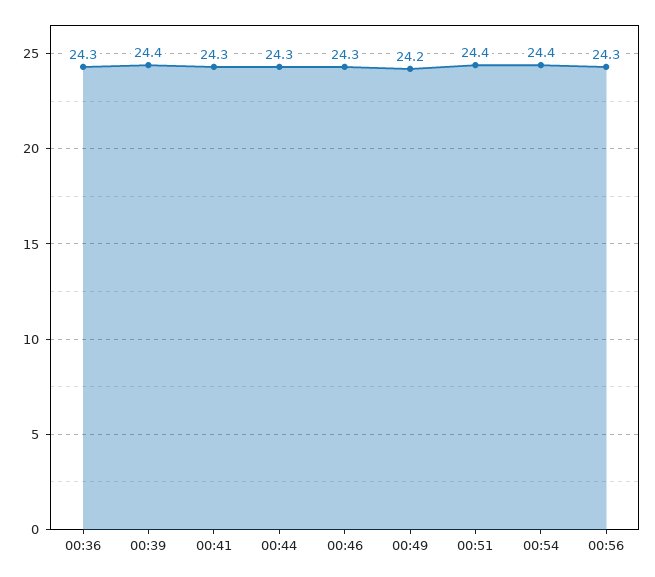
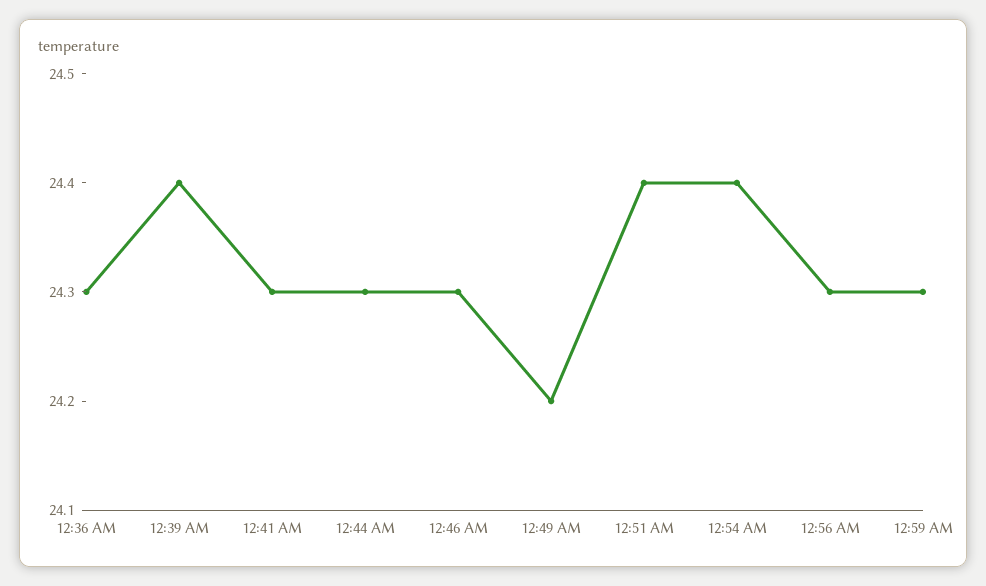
12:59 AM: none -> 24.3

